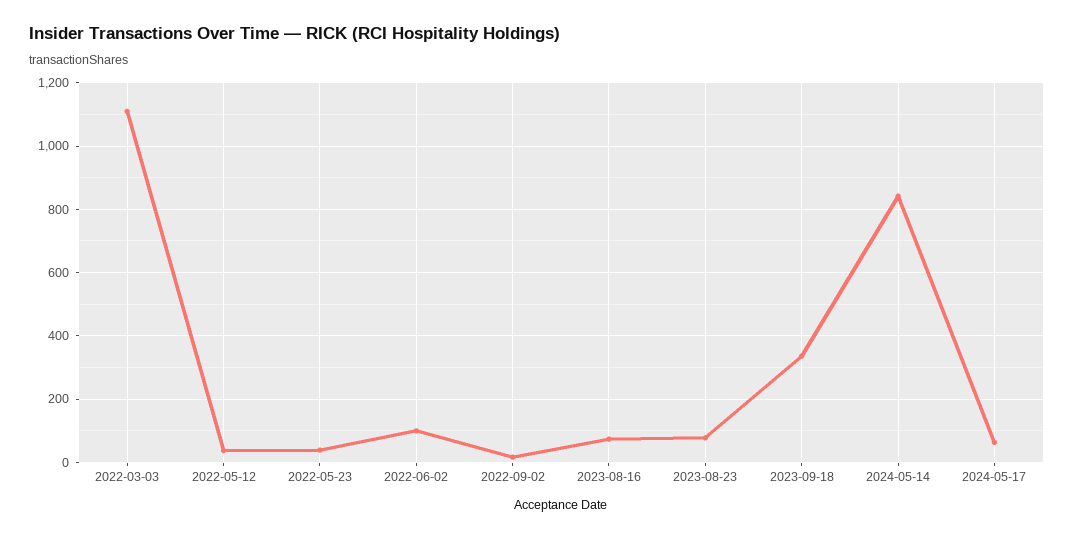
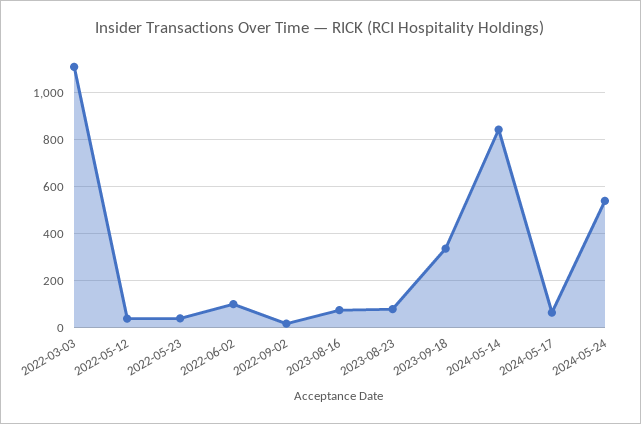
2024-05-24: none -> 550

